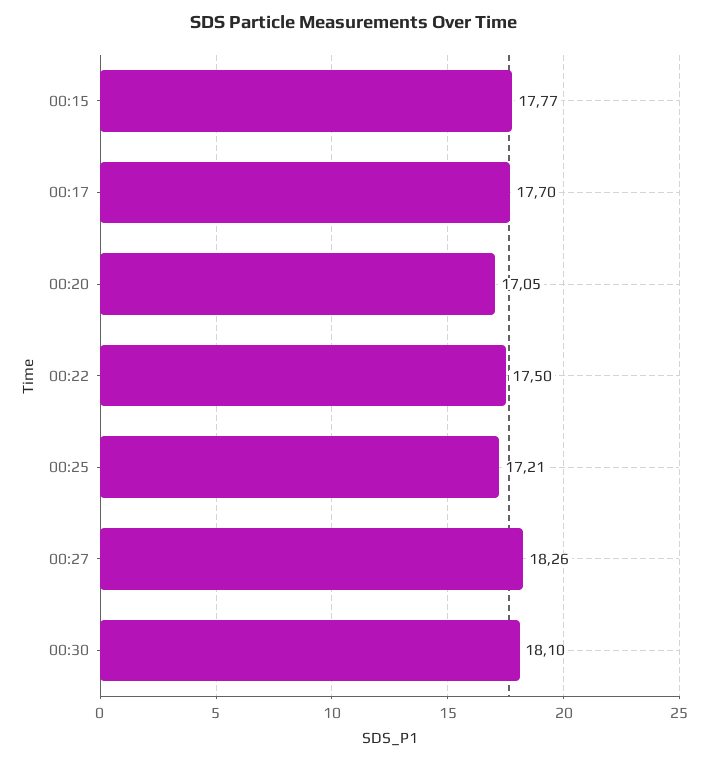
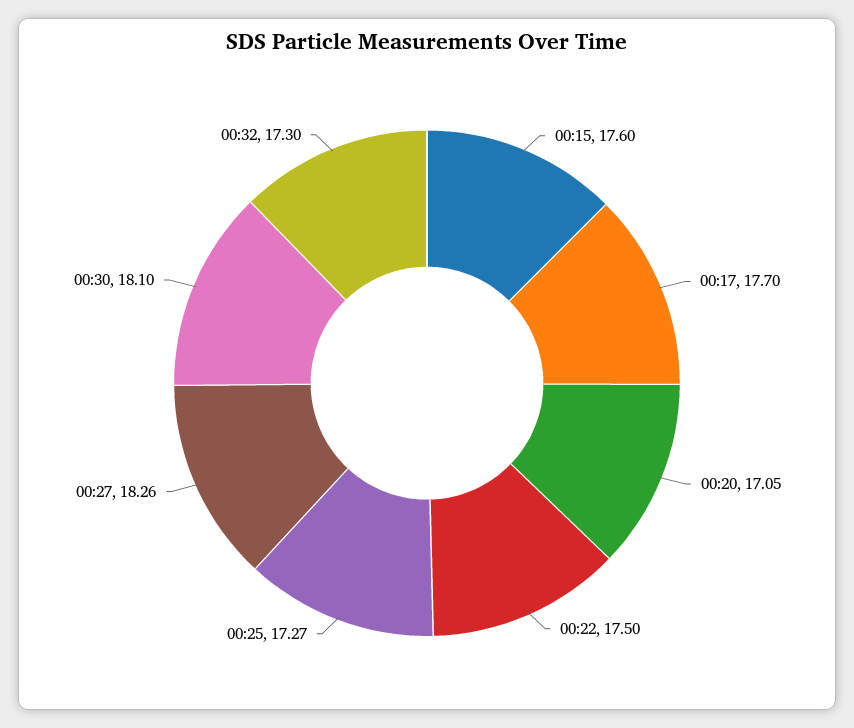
00:15: 17.77 -> 17.6
00:25: 17.21 -> 17.27
00:32: none -> 17.3

